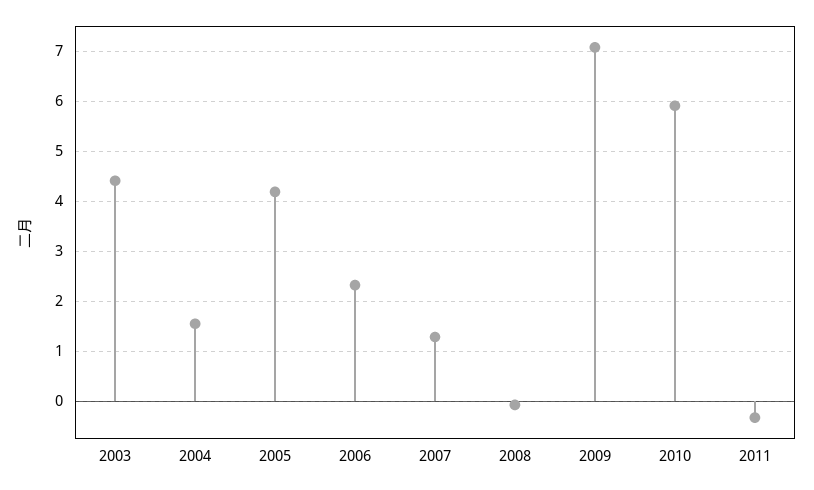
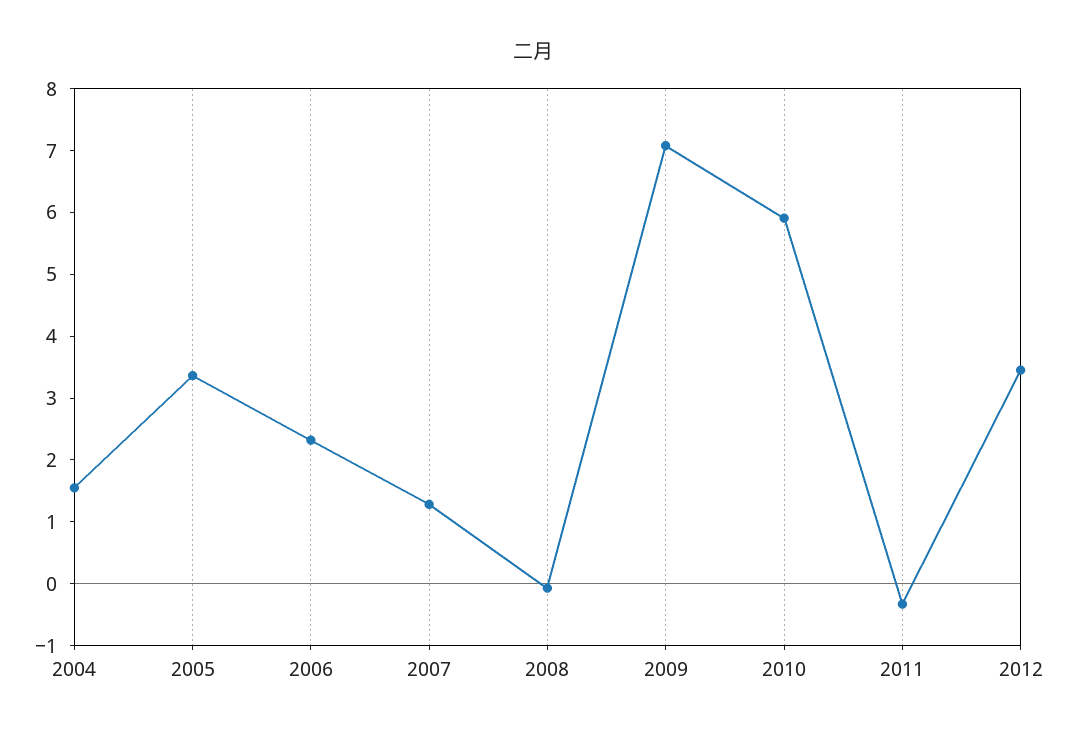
2003: 4.4 -> none
2005: 4.2 -> 3.4
2012: none -> 3.4

